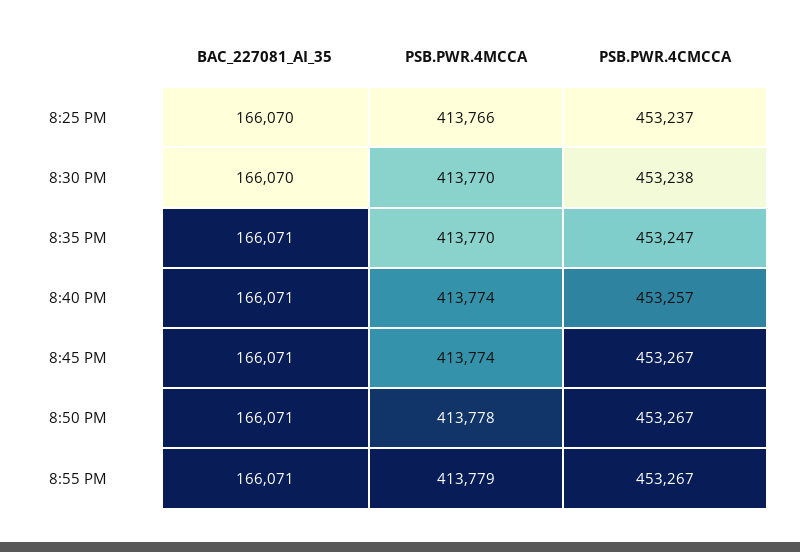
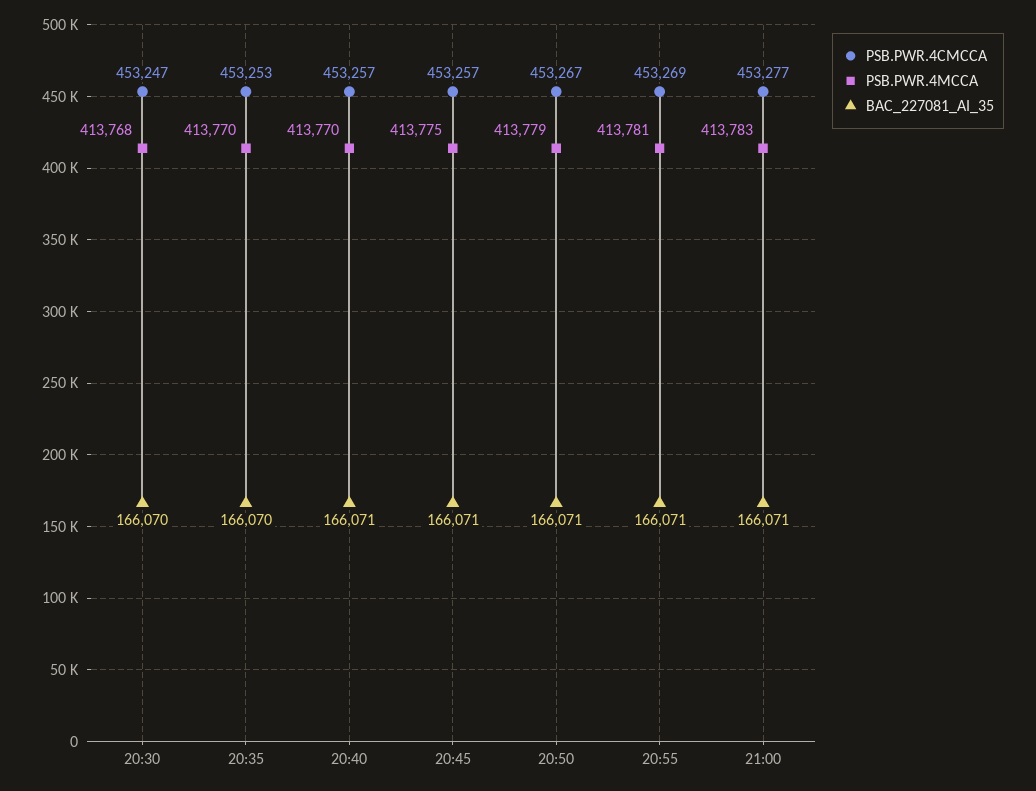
BAC_227081_AI_35, 8:25 PM: 166070 -> none
PSB.PWR.4MCCA, 8:25 PM: 413766 -> none
PSB.PWR.4CMCCA, 8:25 PM: 453237 -> none
PSB.PWR.4MCCA, 8:30 PM: 413770 -> 413768
PSB.PWR.4CMCCA, 8:30 PM: 453238 -> 453247
BAC_227081_AI_35, 8:35 PM: 166071 -> 166070
PSB.PWR.4CMCCA, 8:35 PM: 453247 -> 453253
PSB.PWR.4MCCA, 8:40 PM: 413774 -> 413770
PSB.PWR.4MCCA, 8:45 PM: 413774 -> 413775
PSB.PWR.4CMCCA, 8:45 PM: 453267 -> 453257
PSB.PWR.4MCCA, 8:50 PM: 413778 -> 413779
PSB.PWR.4MCCA, 8:55 PM: 413779 -> 413781
PSB.PWR.4CMCCA, 8:55 PM: 453267 -> 453269
PSB.PWR.4CMCCA, 21:00: none -> 453277
PSB.PWR.4MCCA, 21:00: none -> 413783
BAC_227081_AI_35, 21:00: none -> 166071

